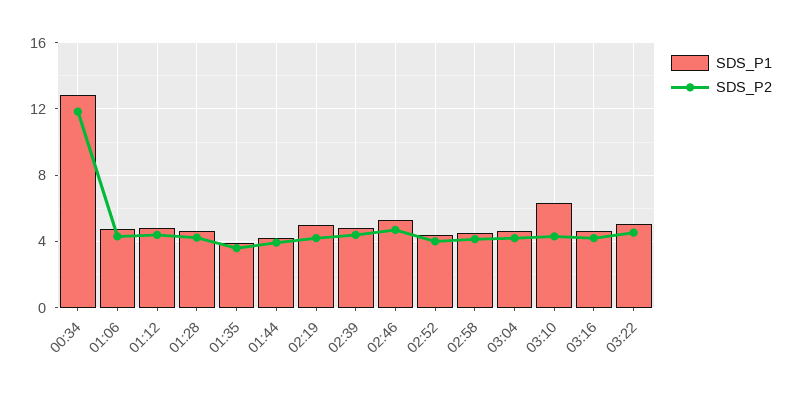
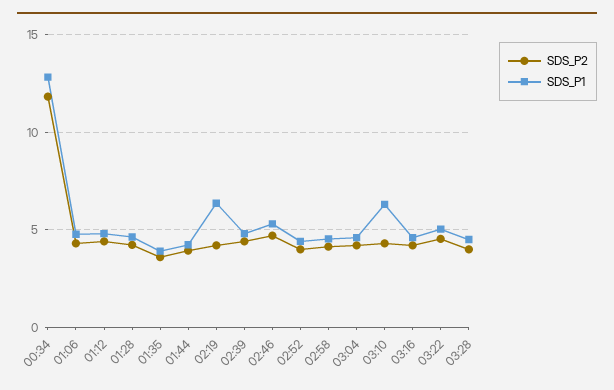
SDS_P1, 02:19: 5 -> 6.5
SDS_P2, 03:28: none -> 4
SDS_P1, 03:28: none -> 4.5

